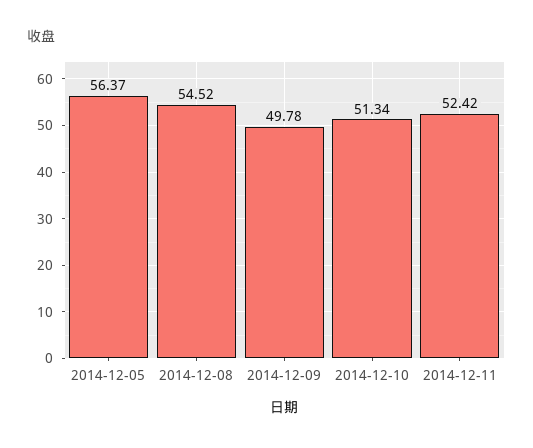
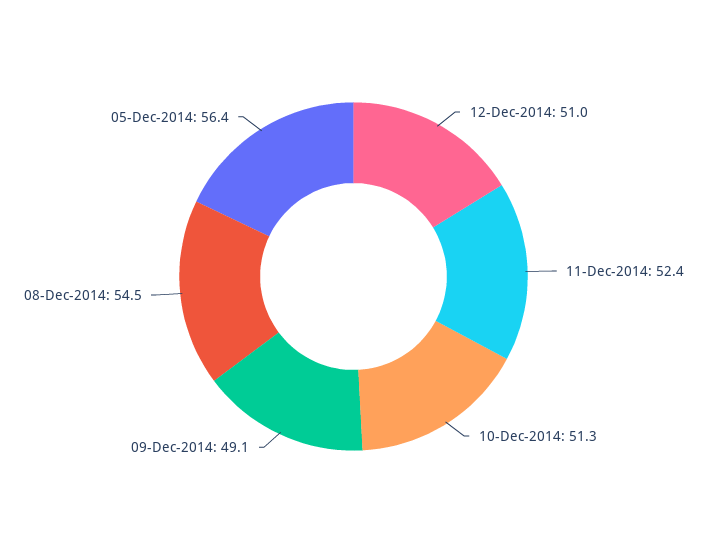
2014-12-09: 49.78 -> 49.1
12-Dec-2014: none -> 51

